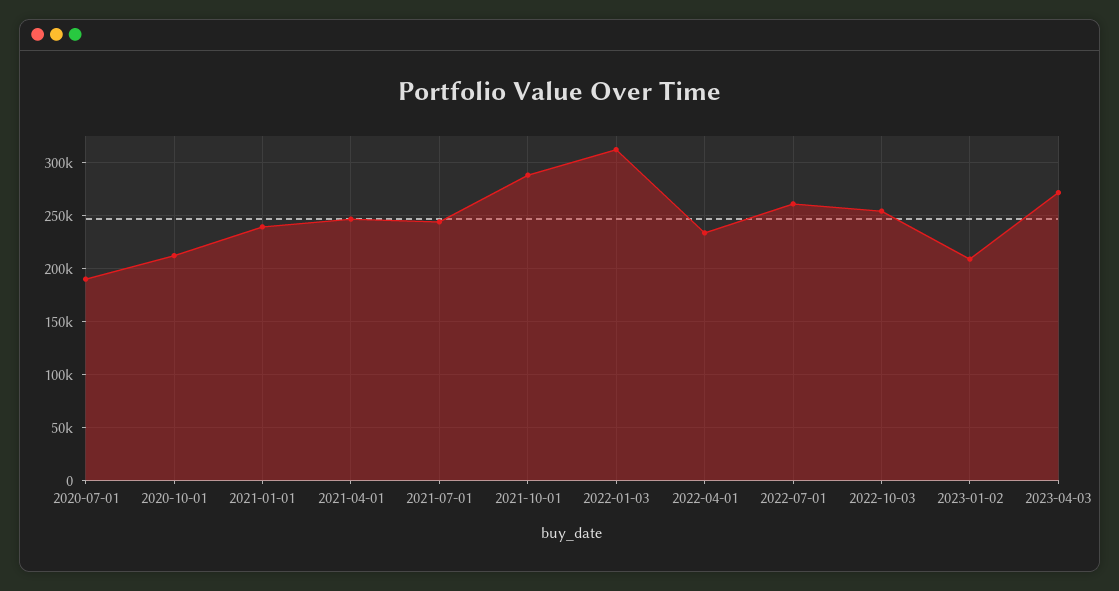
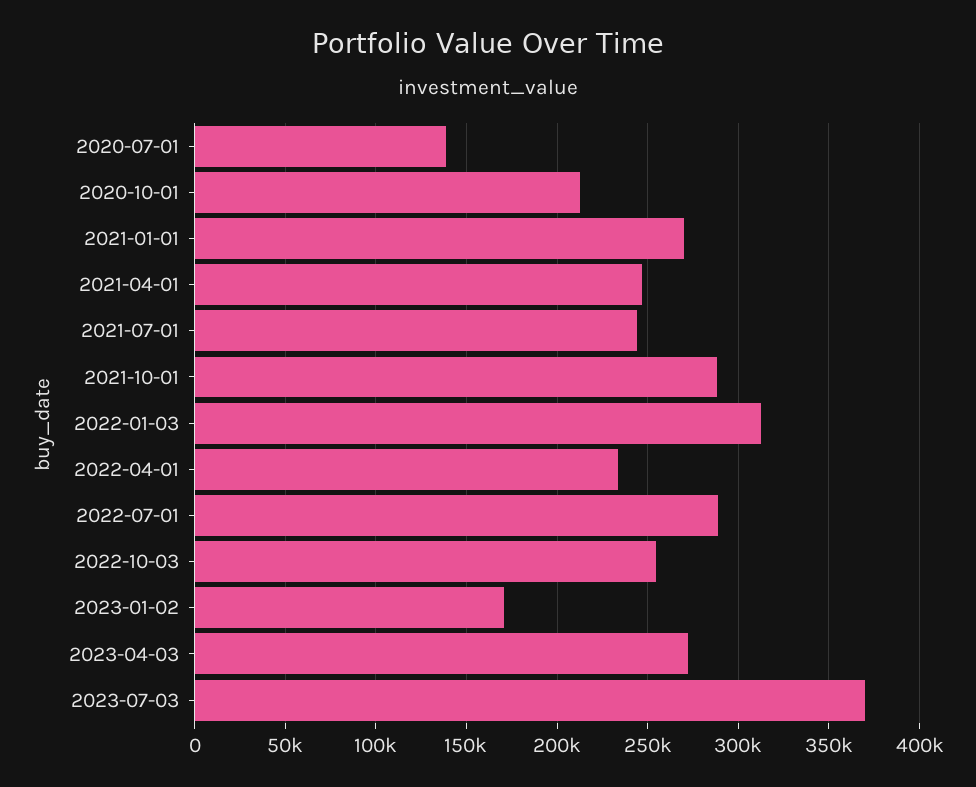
2020-07-01: 190000 -> 140000
2021-01-01: 240000 -> 270000
2022-07-01: 260000 -> 290000
2023-01-02: 210000 -> 170000
2023-07-03: none -> 370000

